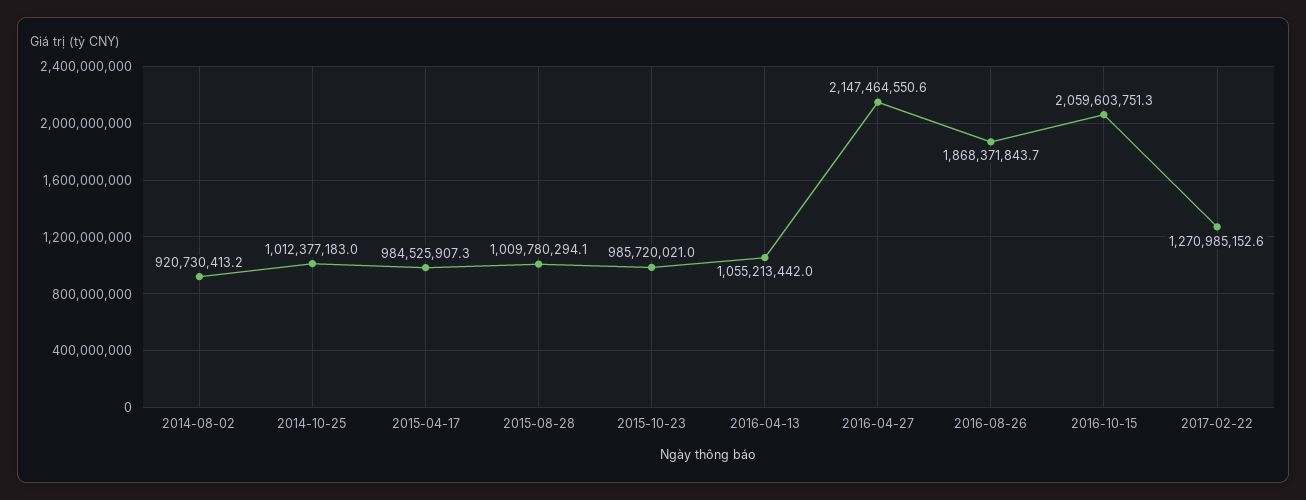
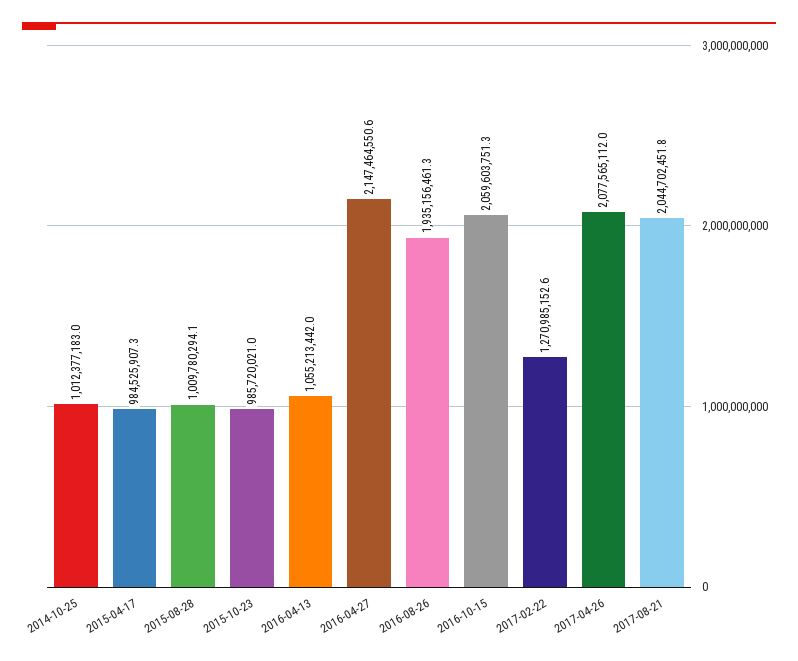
2014-08-02: 920730413.2 -> none
2016-08-26: 1868371843.7 -> 1935156461.3
2017-04-26: none -> 2077565112
2017-08-21: none -> 2044702451.8

